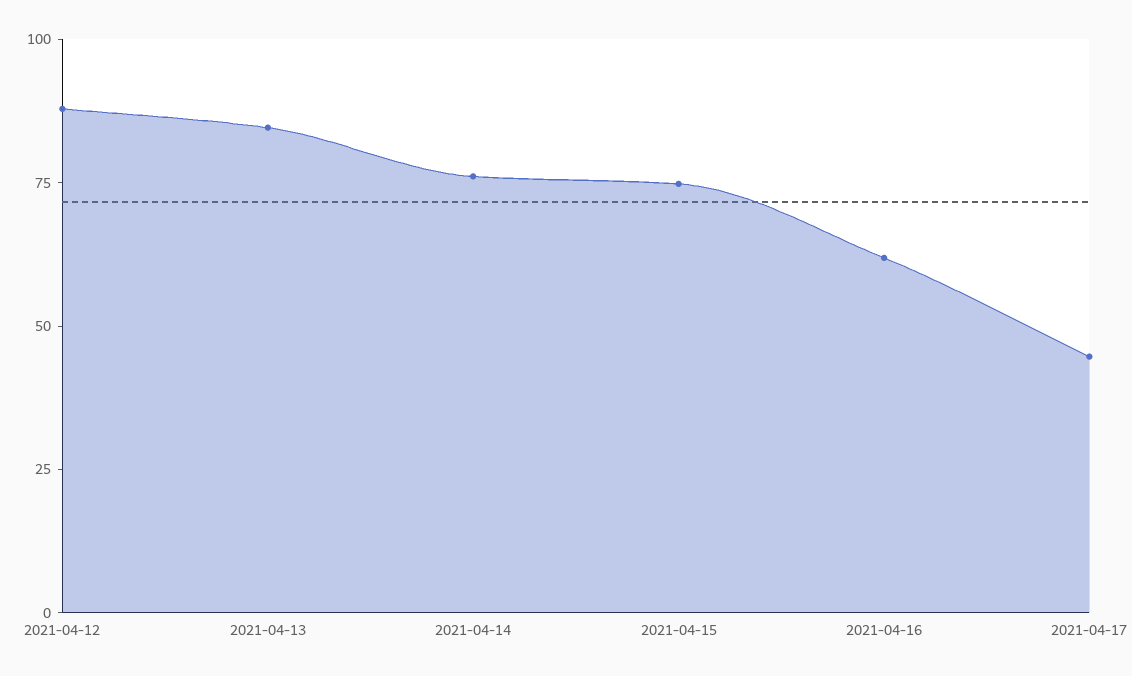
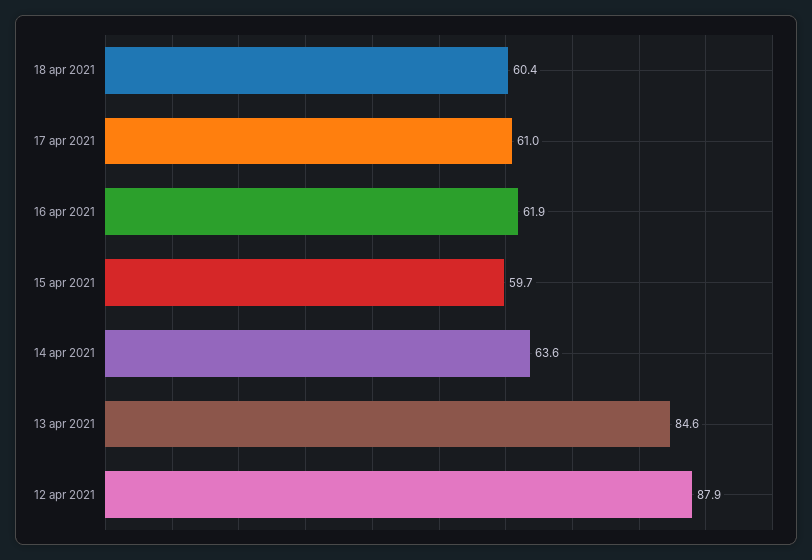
2021-04-14: 75 -> 63.6
2021-04-15: 75 -> 59.7
2021-04-17: 45 -> 61
18 apr 2021: none -> 60.4

